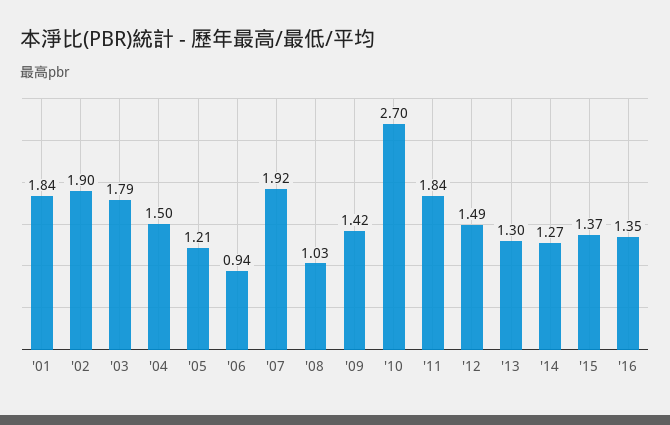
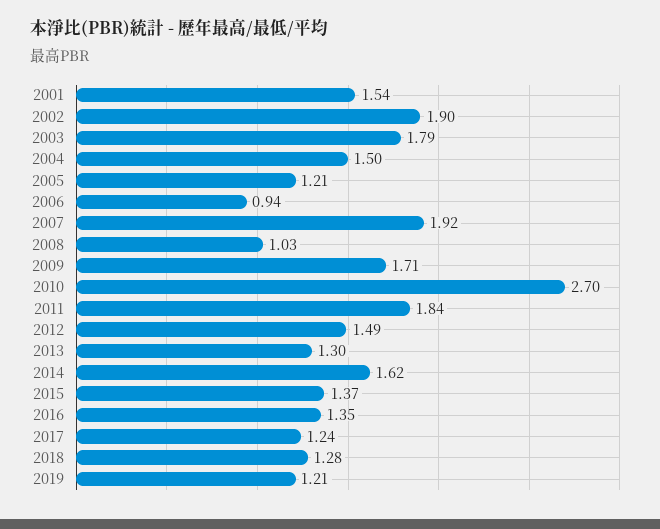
'01: 1.84 -> 1.54
'09: 1.42 -> 1.71
'14: 1.27 -> 1.62
2017: none -> 1.24
2018: none -> 1.28
2019: none -> 1.21

